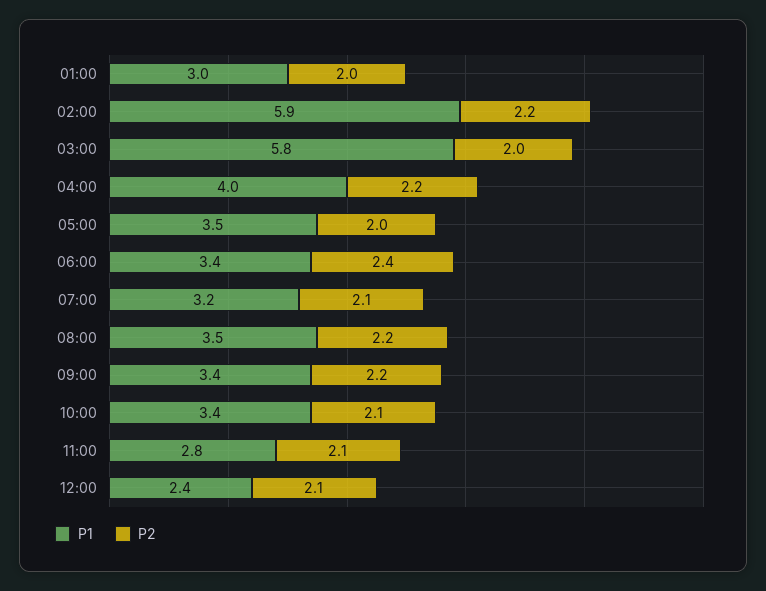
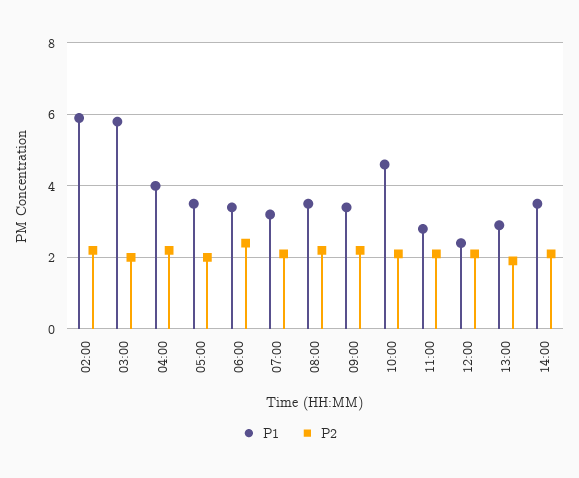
P1, 01:00: 3 -> none
P2, 01:00: 2 -> none
P1, 10:00: 3.4 -> 4.5
P1, 13:00: none -> 3
P2, 13:00: none -> 2
P1, 14:00: none -> 3.5
P2, 14:00: none -> 2

